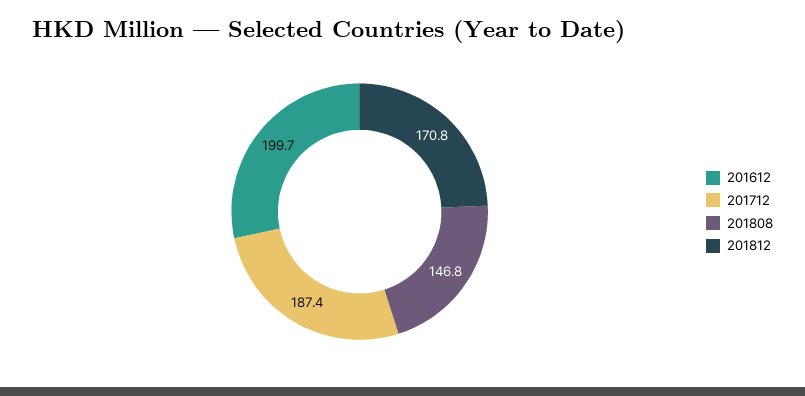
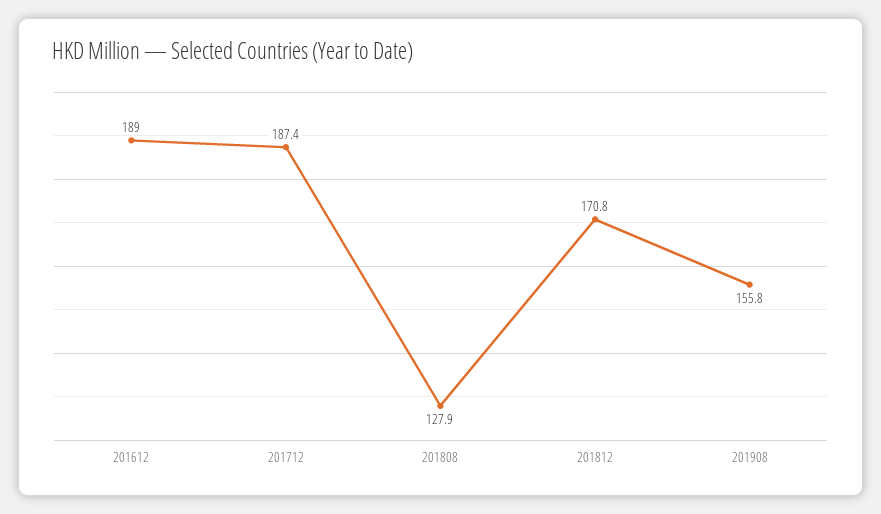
201612: 199.7 -> 189
201808: 146.8 -> 127.9
201908: none -> 155.8

